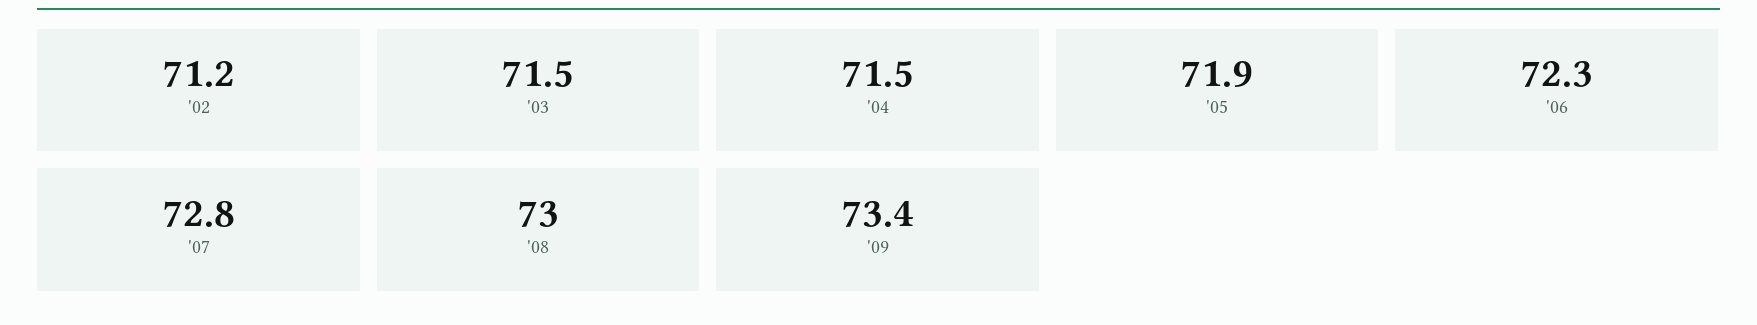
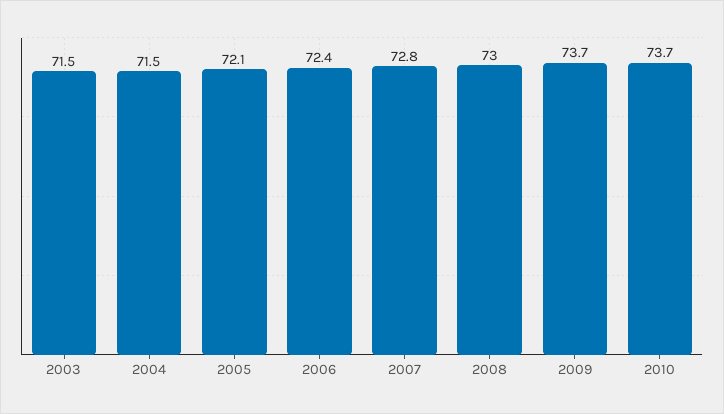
'02: 71.2 -> none
'05: 71.9 -> 72.1
'06: 72.3 -> 72.4
'09: 73.4 -> 73.7
2010: none -> 73.7

